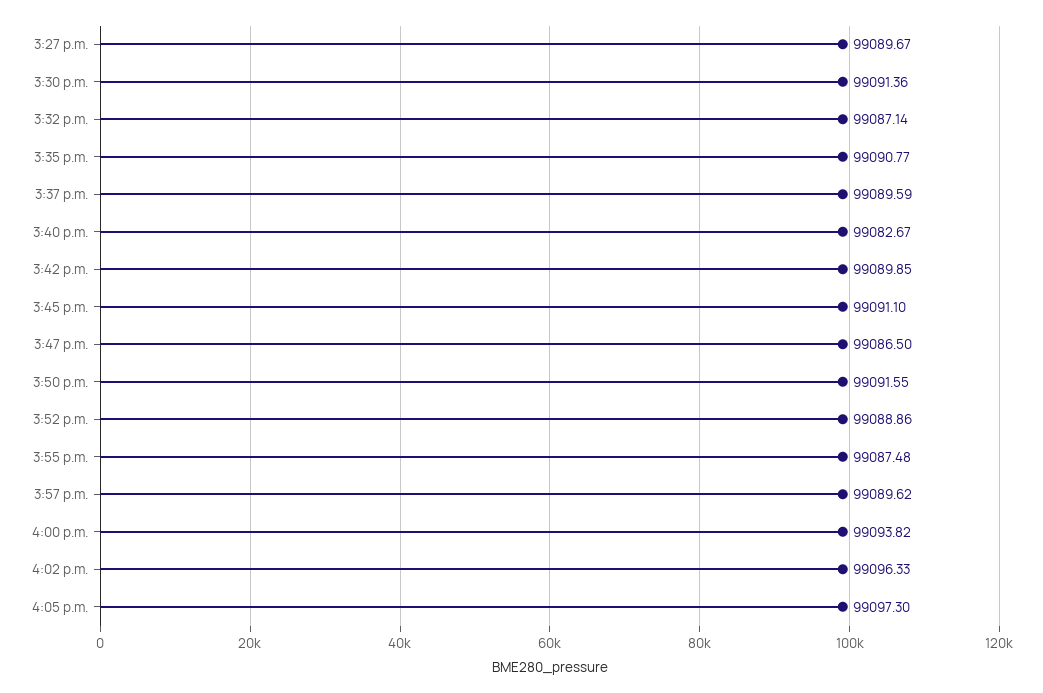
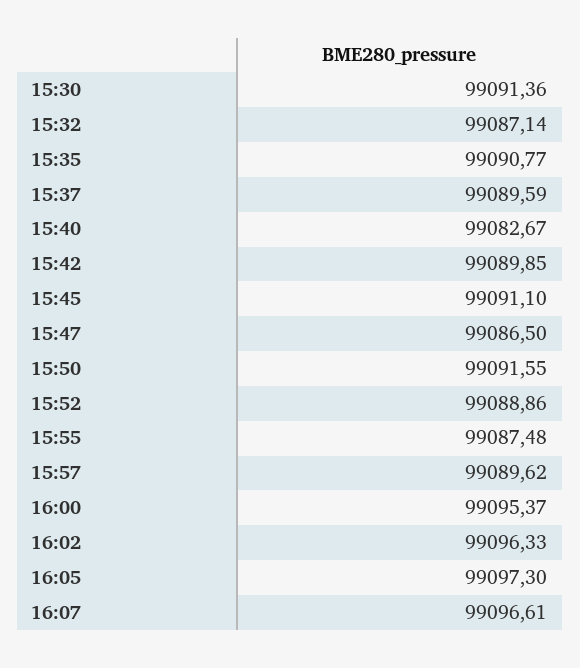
3:27 p.m.: 99089.67 -> none
4:00 p.m.: 99093.82 -> 99095.37
16:07: none -> 99096.61

